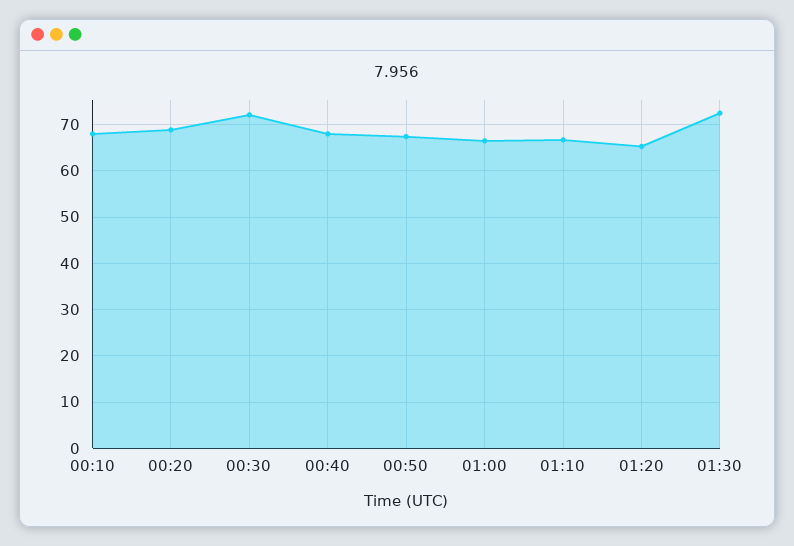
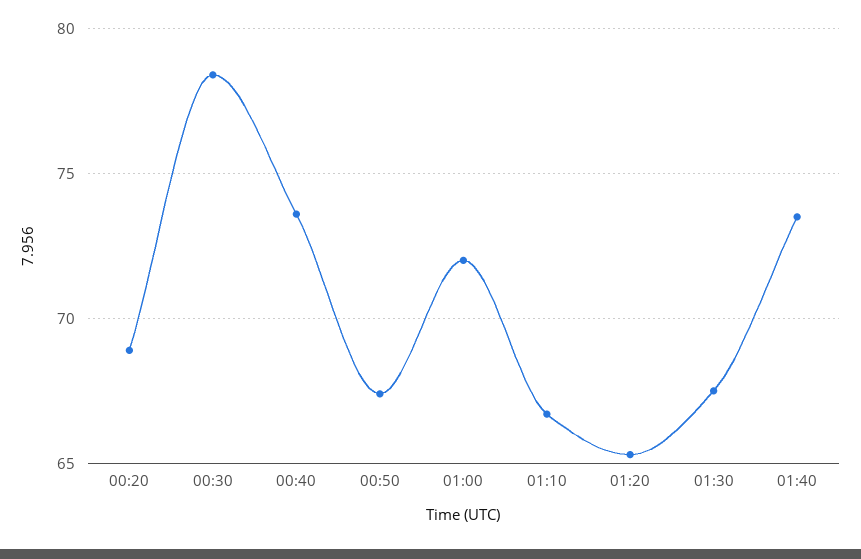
00:10: 68 -> none
00:30: 72 -> 78.5
00:40: 68 -> 73.5
01:00: 66 -> 72
01:30: 72 -> 67.5
01:40: none -> 73.5

